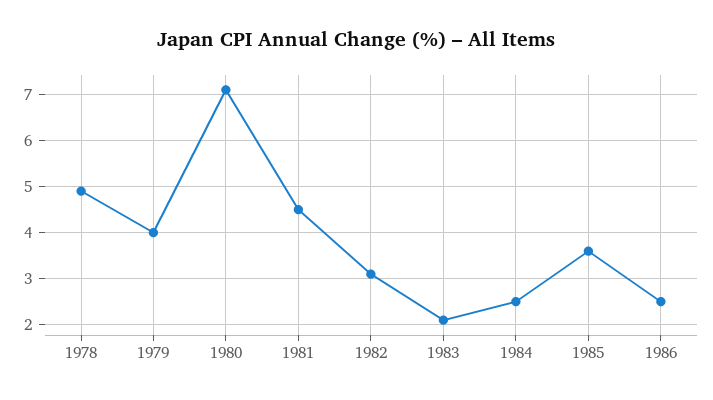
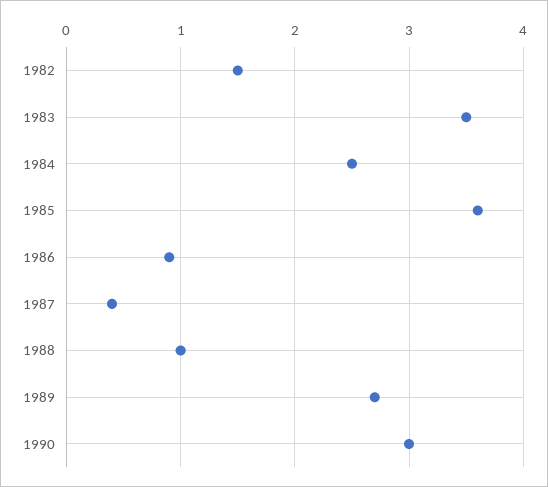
1978: 5 -> none
1979: 4 -> none
1980: 7 -> none
1981: 4.5 -> none
1982: 3 -> 1.5
1983: 2 -> 3.5
1986: 2.5 -> 0.9
1987: none -> 0.4
1988: none -> 1
1989: none -> 2.7
1990: none -> 3

